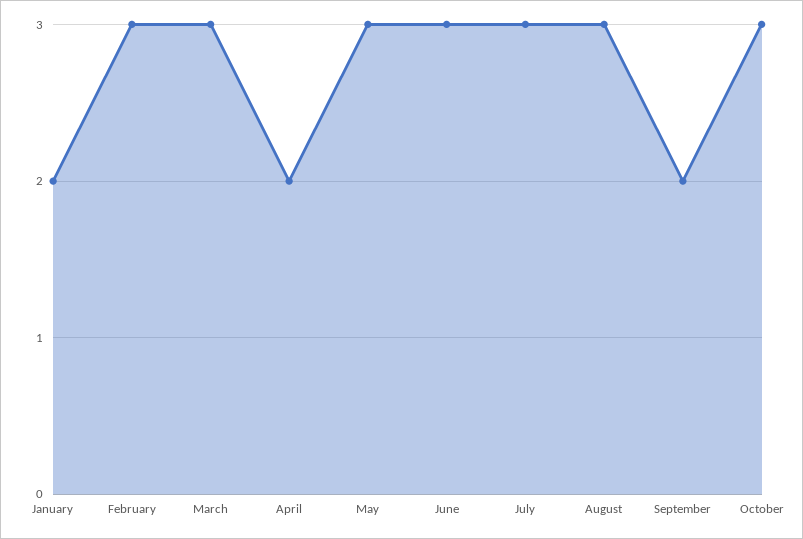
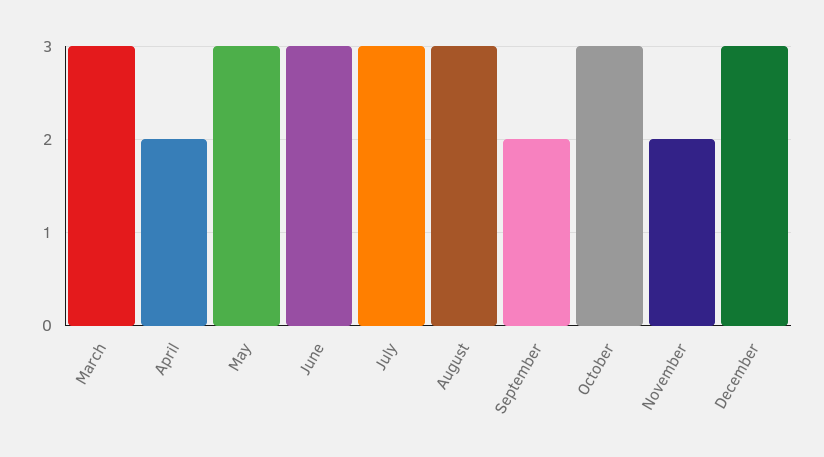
January: 2 -> none
February: 3 -> none
November: none -> 2
December: none -> 3

